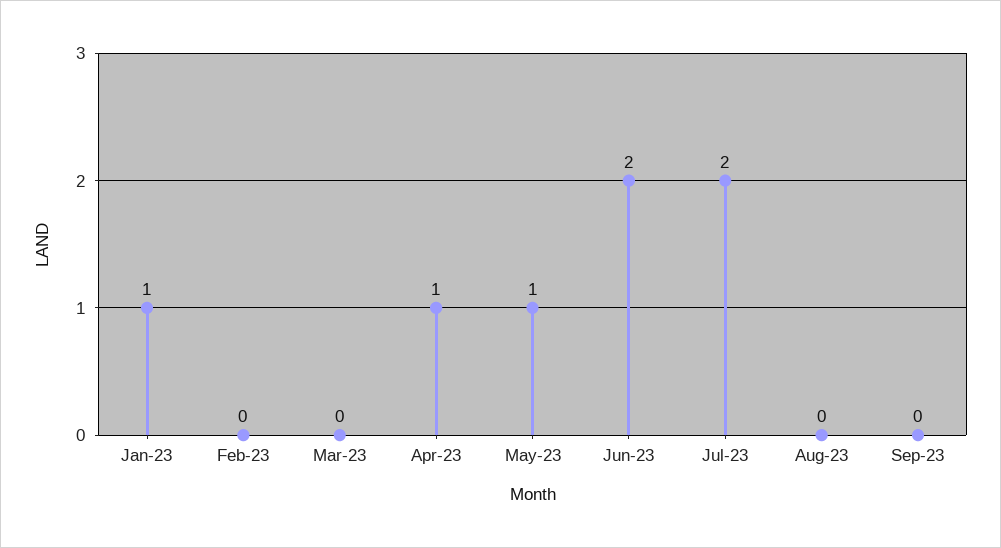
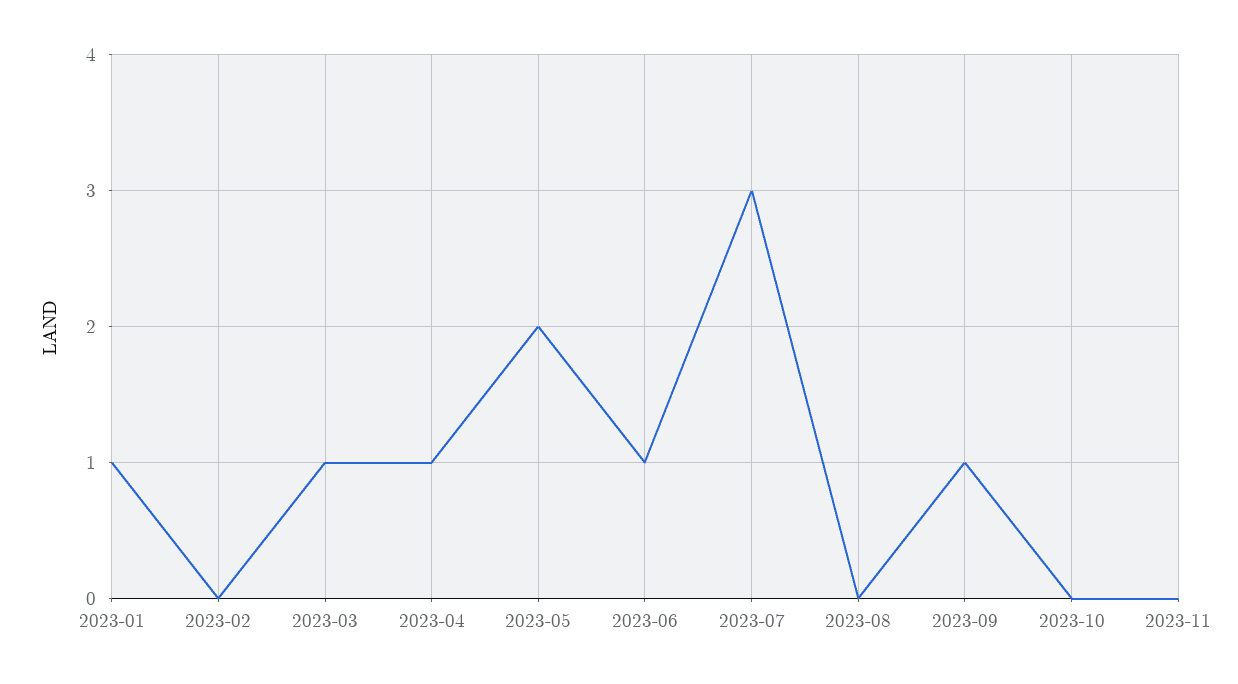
Mar-23: 0 -> 1
May-23: 1 -> 2
Jun-23: 2 -> 1
Jul-23: 2 -> 3
Sep-23: 0 -> 1
2023-10: none -> 0
2023-11: none -> 0

